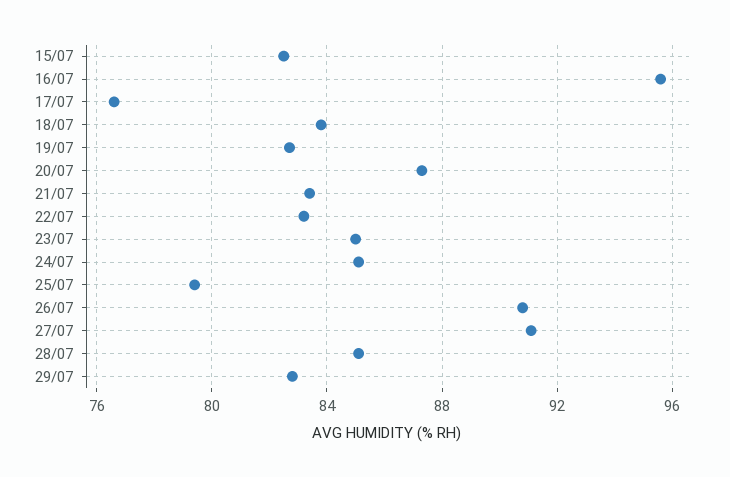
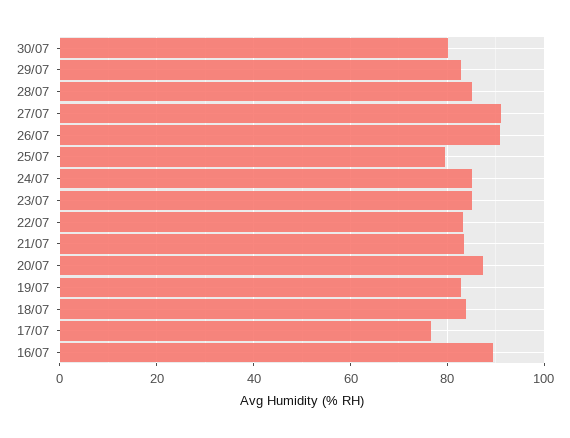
15/07: 82.5 -> none
16/07: 95.5 -> 90
30/07: none -> 80

